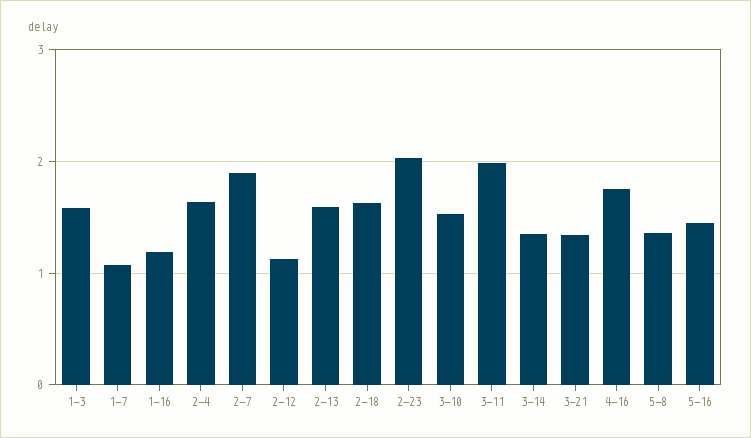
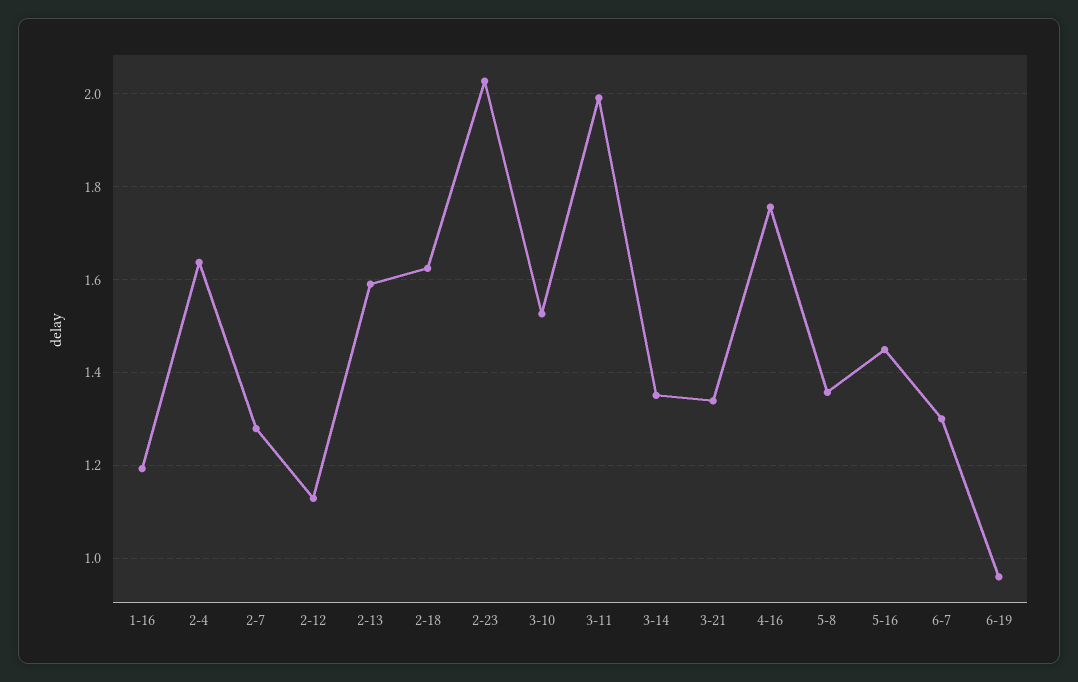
1-3: 1.6 -> none
1-7: 1.1 -> none
2-7: 1.9 -> 1.28
6-7: none -> 1.3
6-19: none -> 0.96

